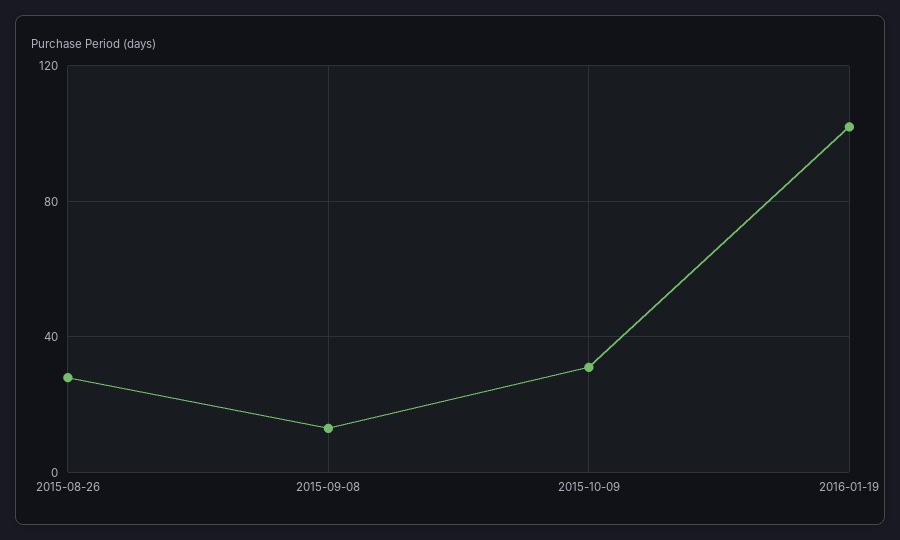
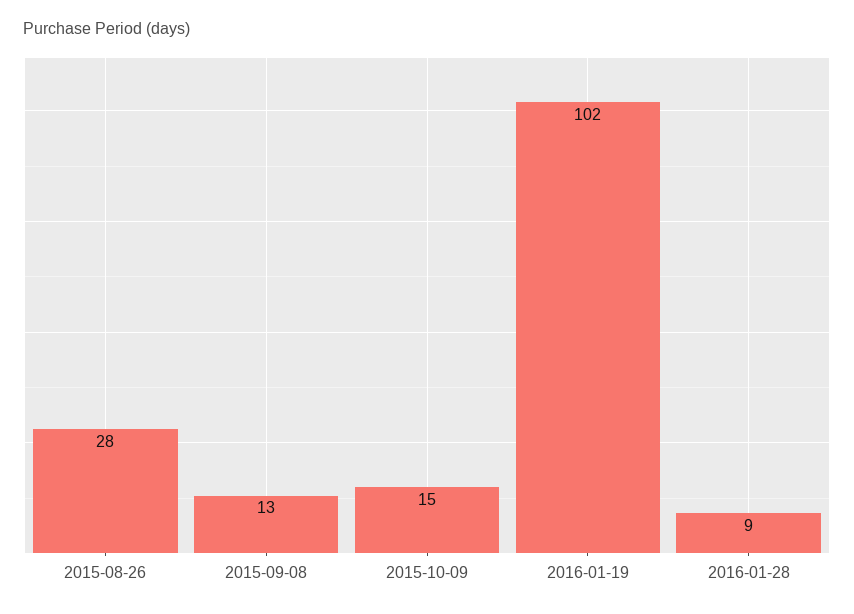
2015-10-09: 30 -> 15
2016-01-28: none -> 9

